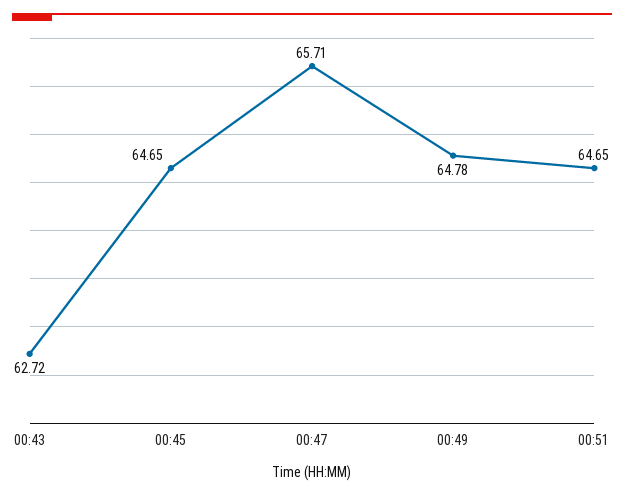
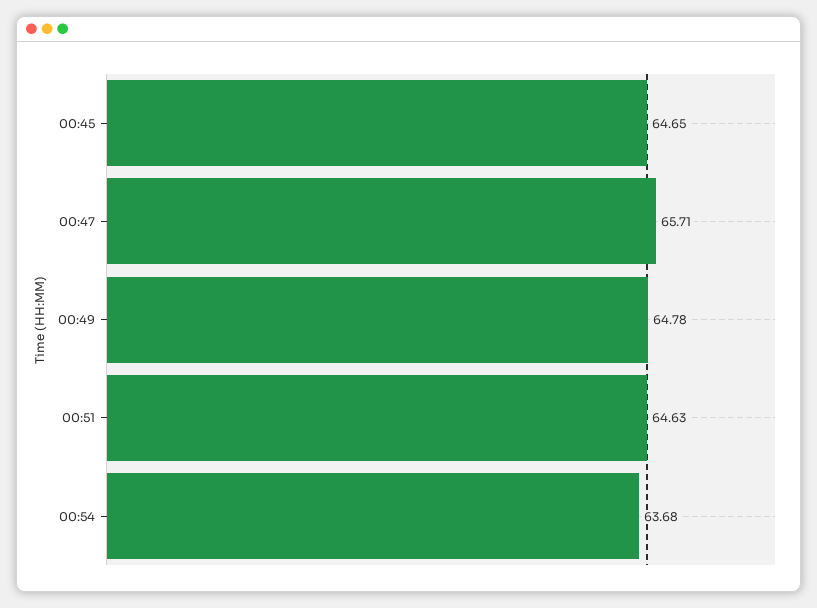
00:43: 62.72 -> none
00:51: 64.65 -> 64.63
00:54: none -> 63.68

